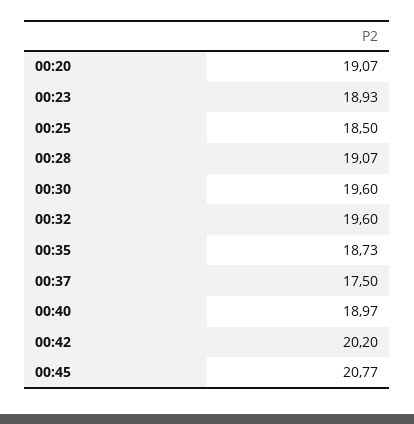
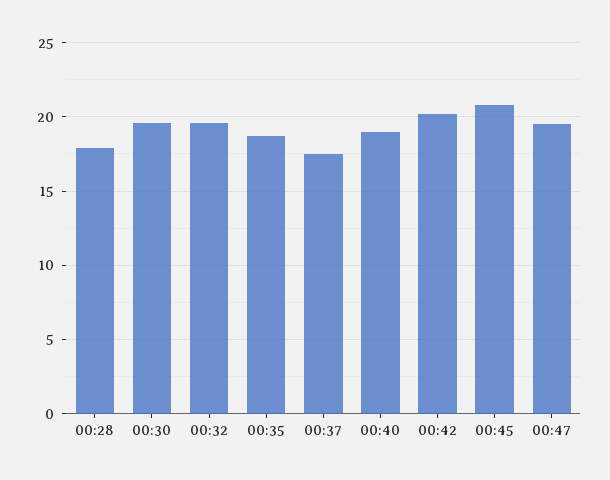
00:20: 19.07 -> none
00:23: 18.93 -> none
00:25: 18.5 -> none
00:28: 19.07 -> 18
00:47: none -> 19.5

